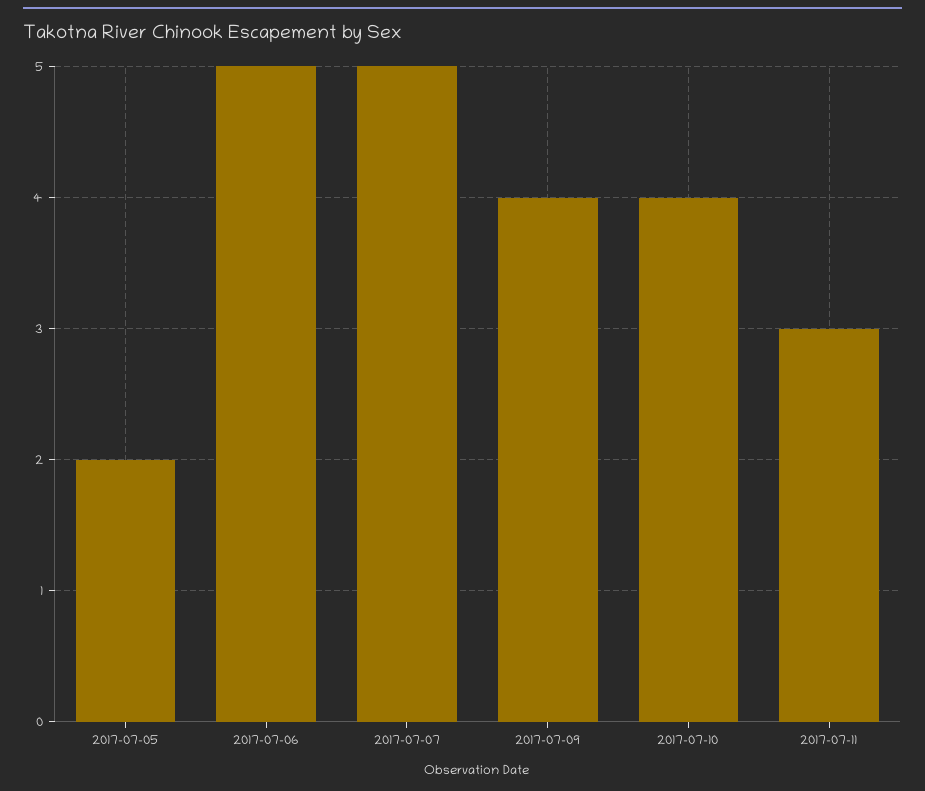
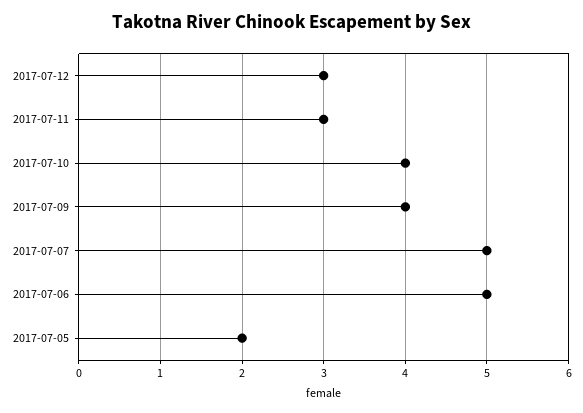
2017-07-12: none -> 3

